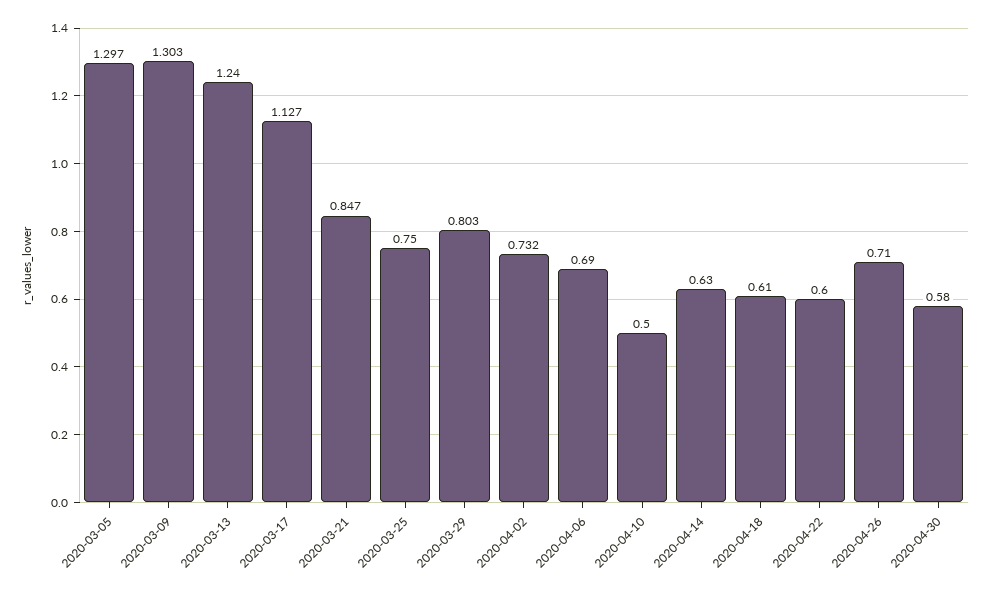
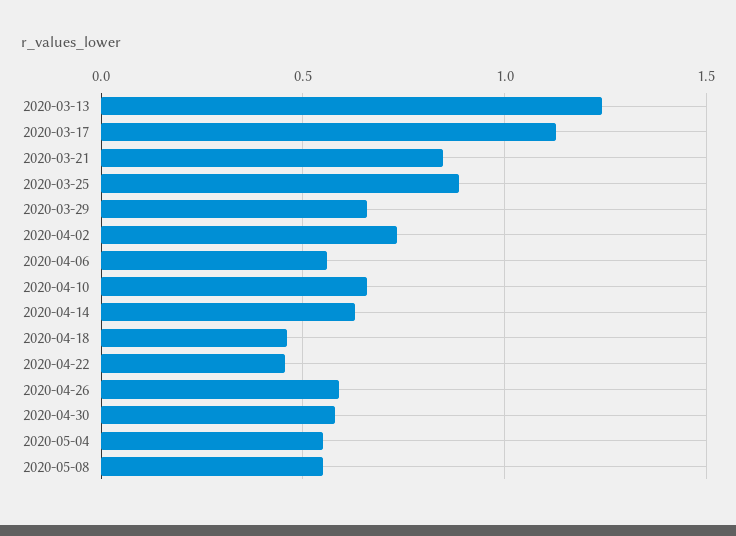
2020-03-05: 1.297 -> none
2020-03-09: 1.303 -> none
2020-03-25: 0.75 -> 0.9
2020-03-29: 0.803 -> 0.65
2020-04-06: 0.69 -> 0.55
2020-04-10: 0.5 -> 0.65
2020-04-18: 0.61 -> 0.45
2020-04-22: 0.6 -> 0.45
2020-04-26: 0.71 -> 0.6
2020-05-04: none -> 0.55
2020-05-08: none -> 0.55

